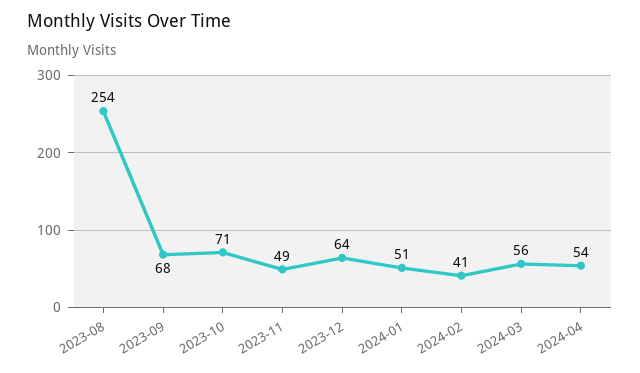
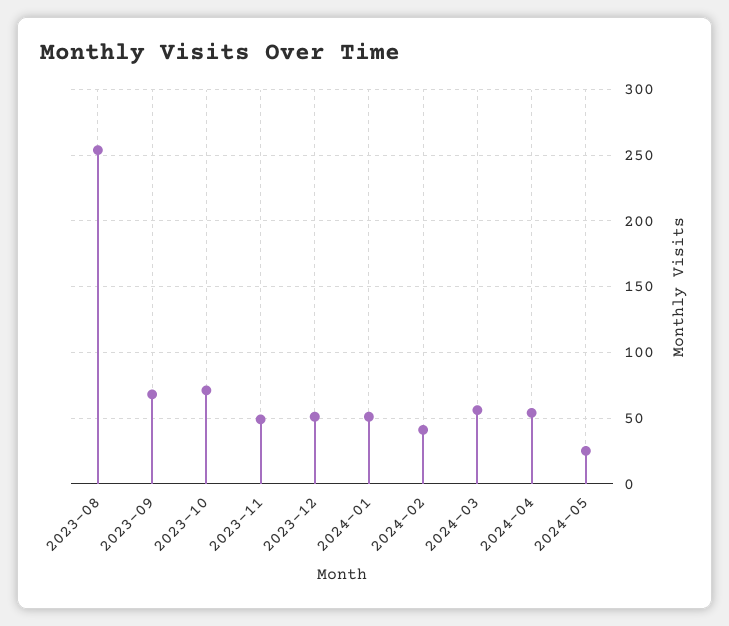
2023-12: 64 -> 50
2024-05: none -> 25

